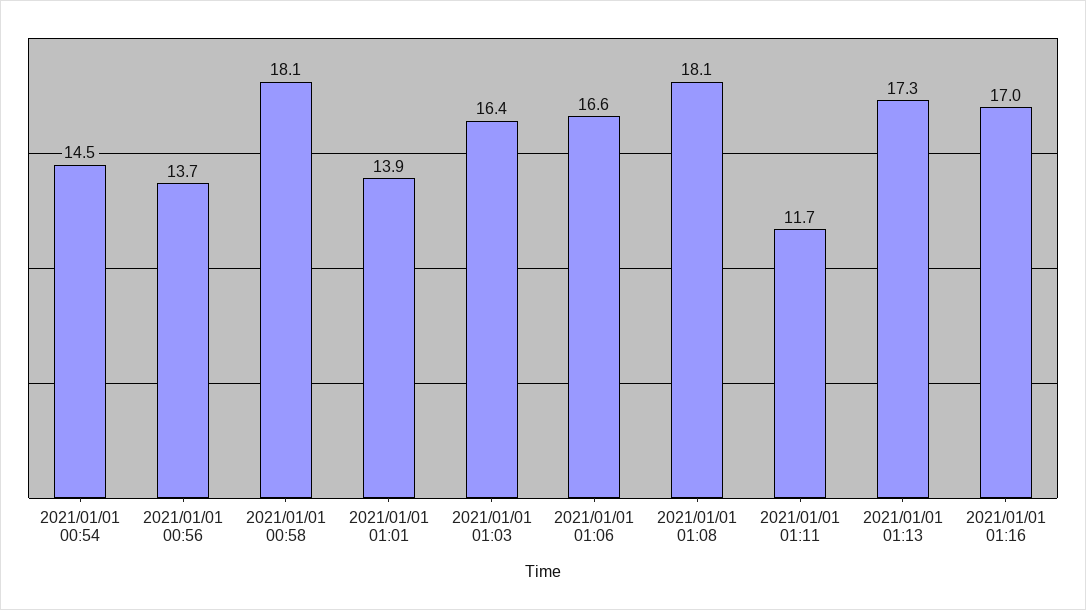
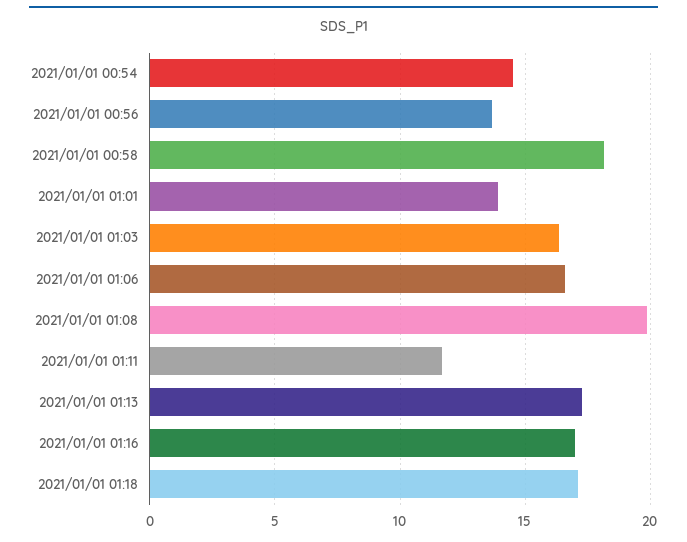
2021/01/01 01:08: 18.1 -> 20
2021/01/01 01:18: none -> 17

